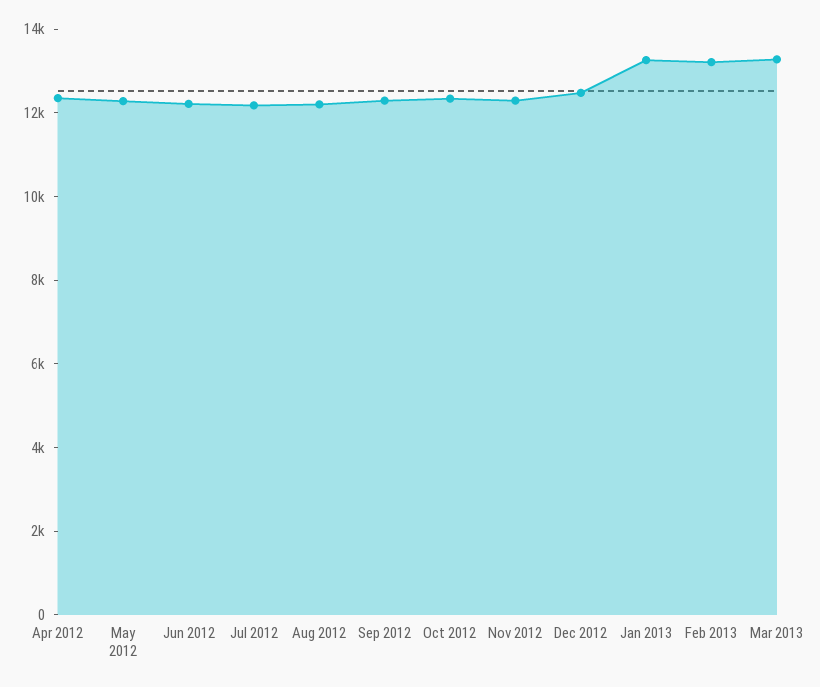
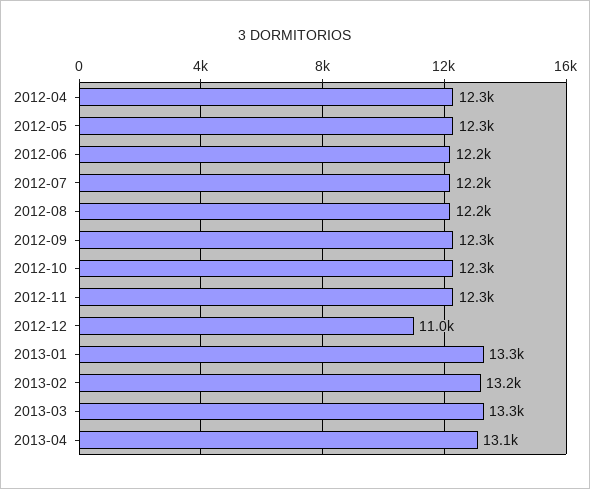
Dec 2012: 12500 -> 11000
2013-04: none -> 13100

